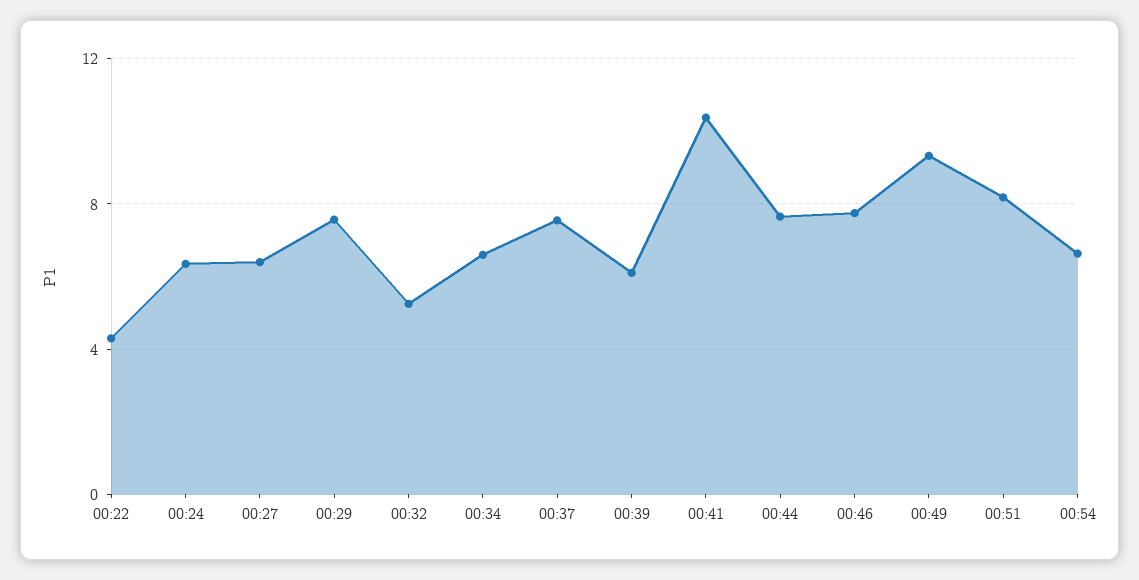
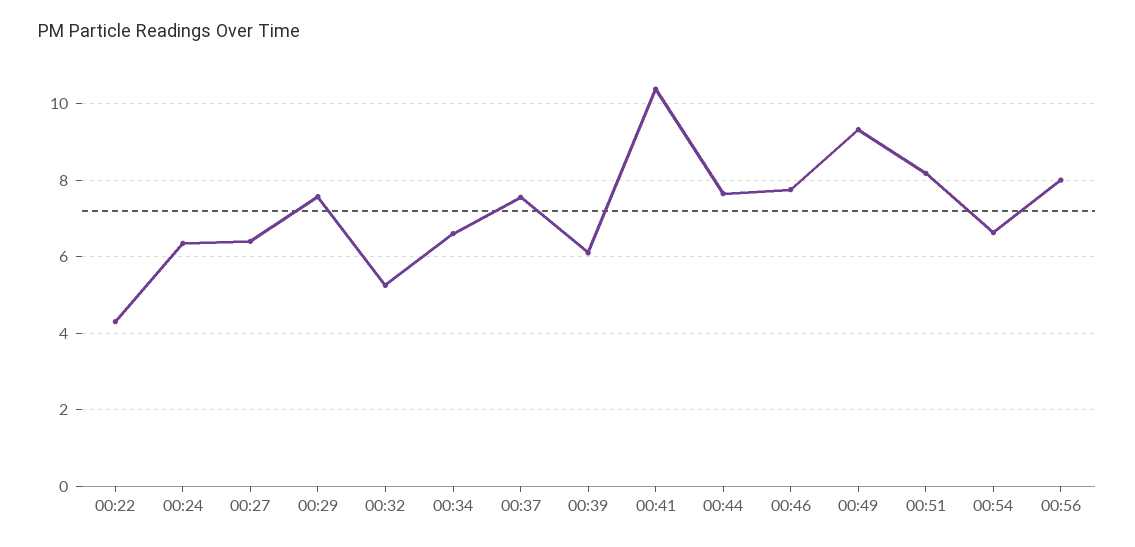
00:56: none -> 8

